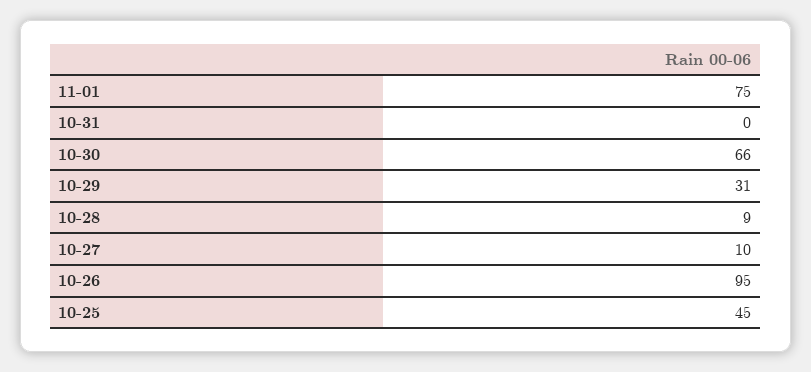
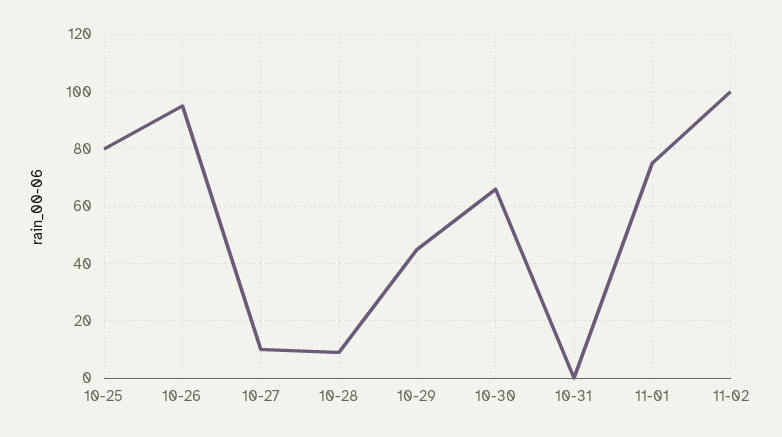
10-29: 31 -> 45
10-25: 45 -> 80
11-02: none -> 100

